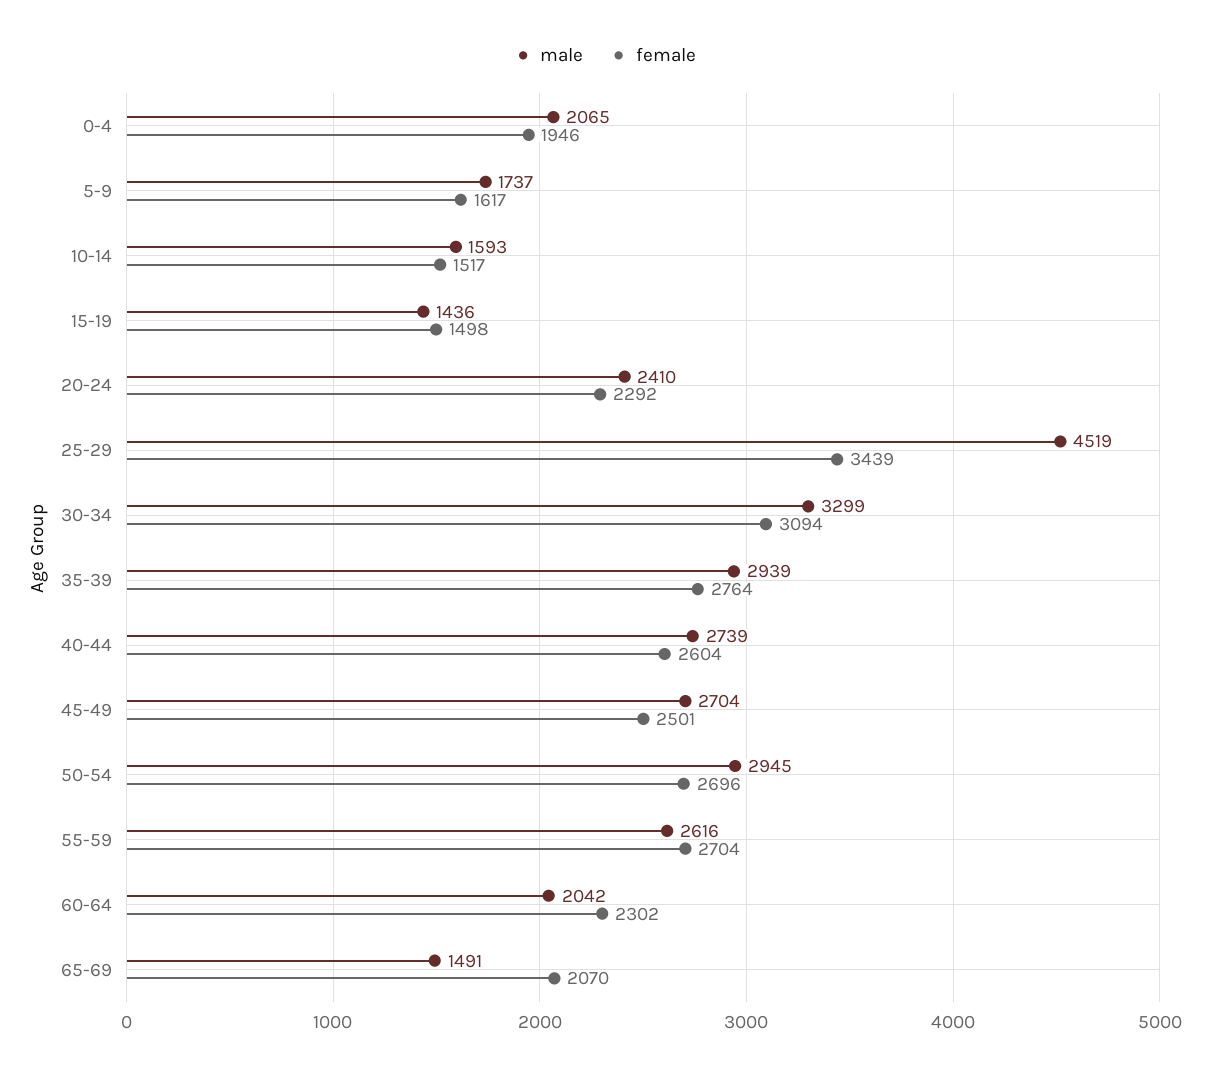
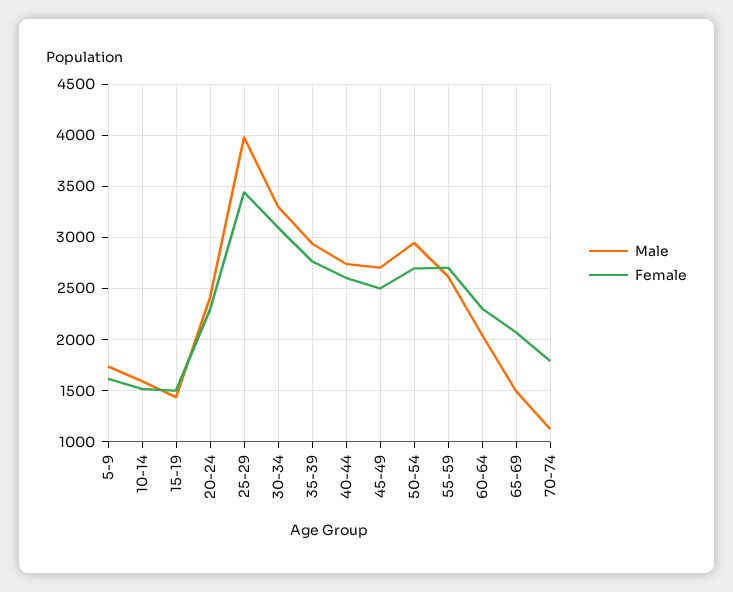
male, 0-4: 2065 -> none
female, 0-4: 1946 -> none
male, 25-29: 4519 -> 4000
male, 70-74: none -> 1100
female, 70-74: none -> 1800

